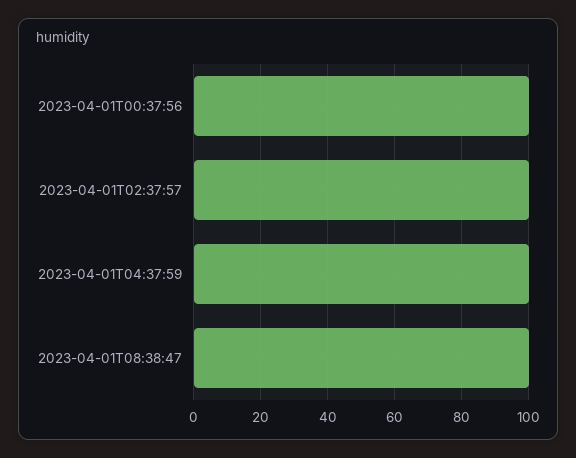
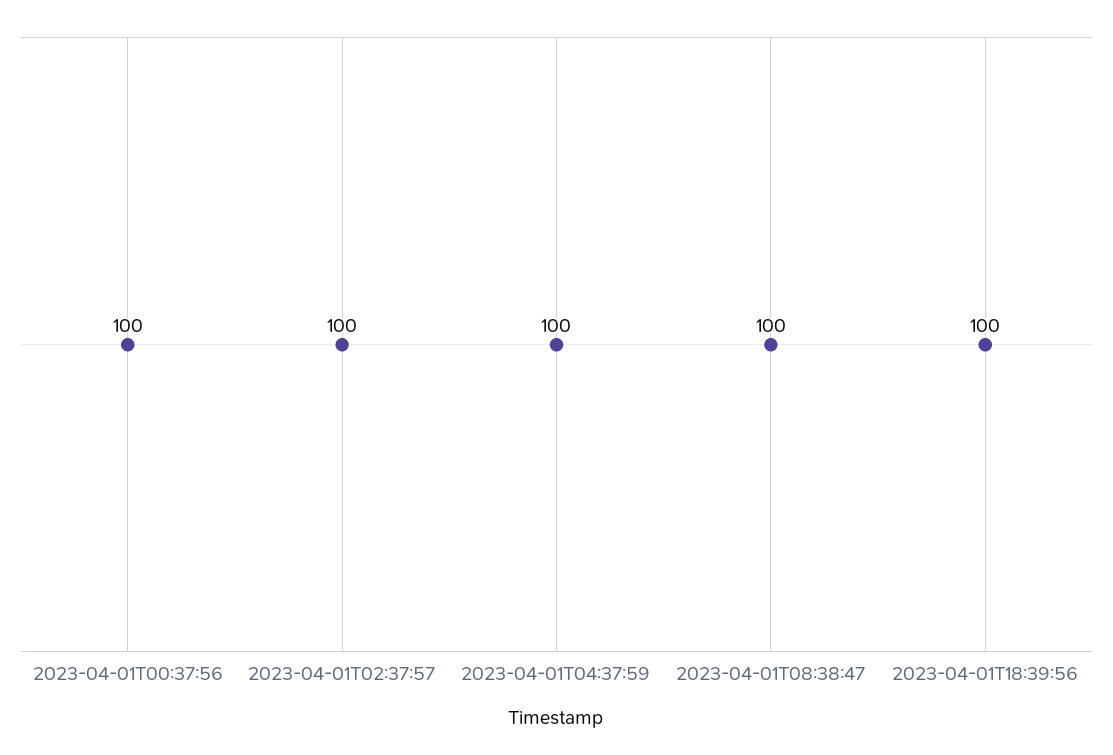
2023-04-01T18:39:56: none -> 100

